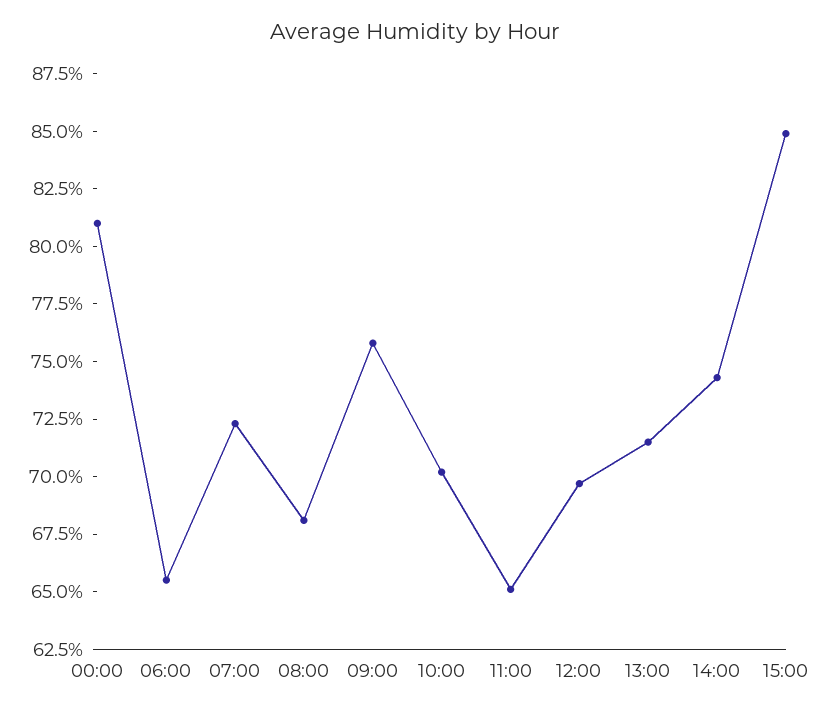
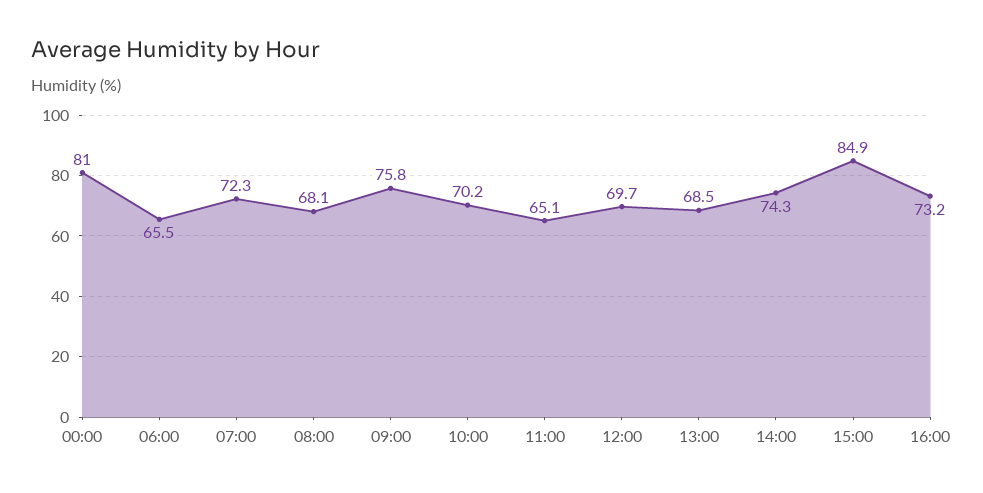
13:00: 71.5 -> 68.5
16:00: none -> 73.2

